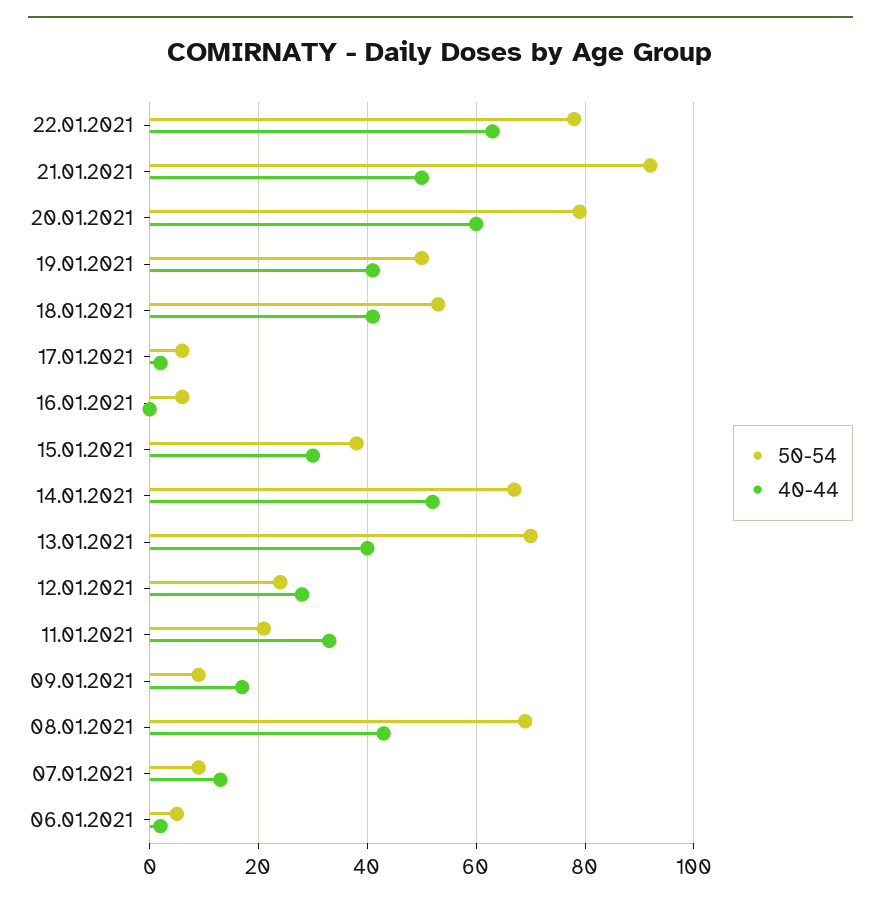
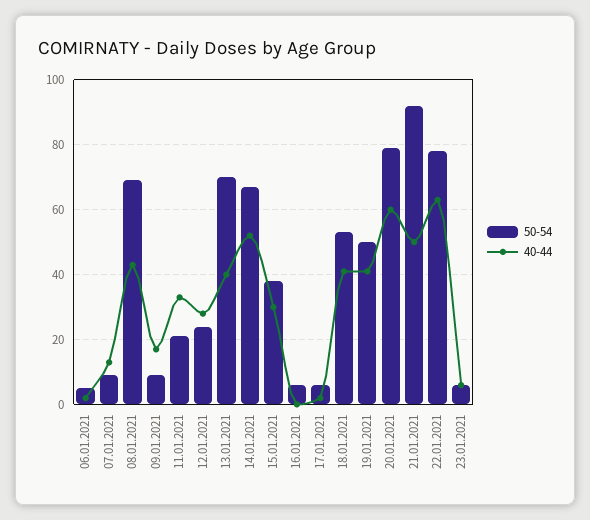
50-54, 23.01.2021: none -> 5
40-44, 23.01.2021: none -> 5

